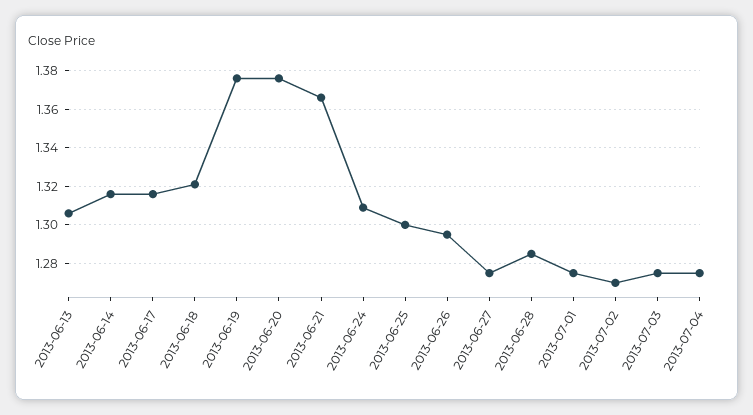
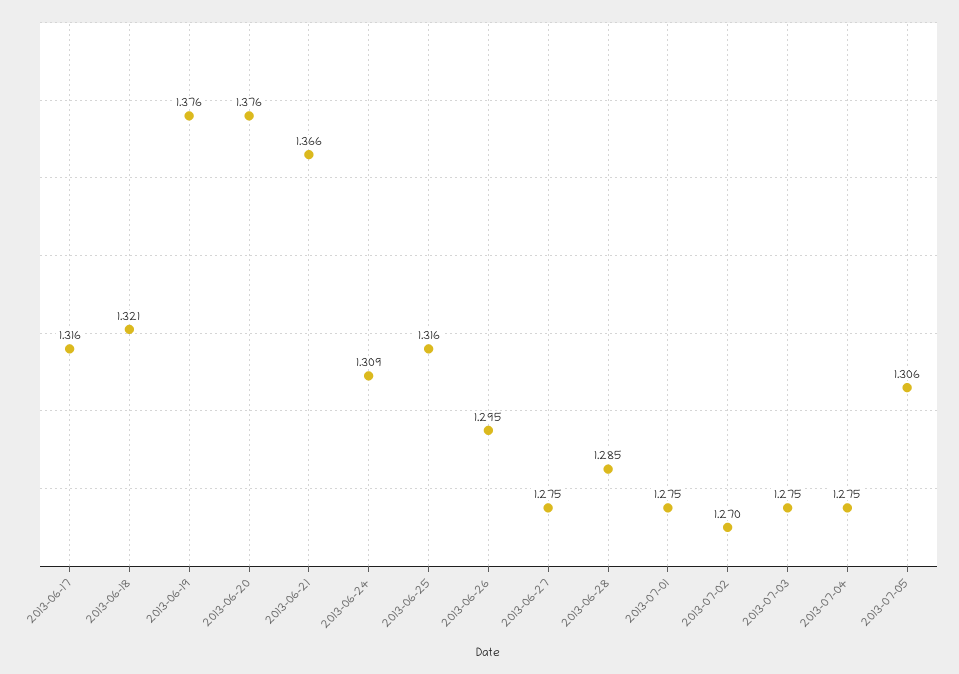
2013-06-13: 1.305 -> none
2013-06-14: 1.315 -> none
2013-06-25: 1.3 -> 1.316
2013-07-05: none -> 1.306

